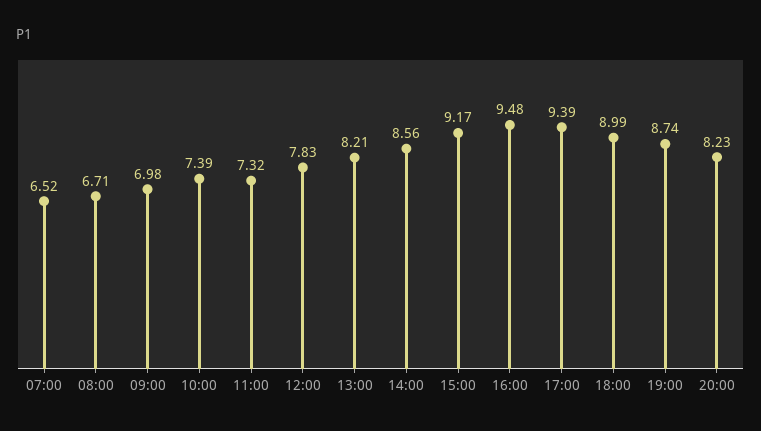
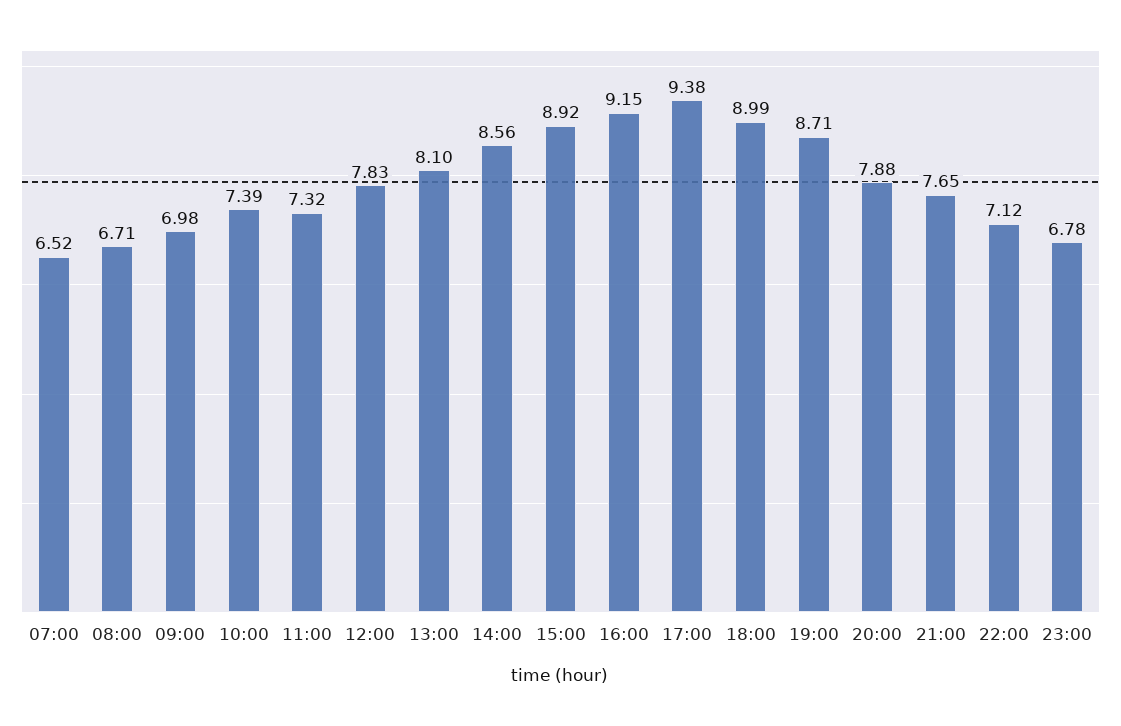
13:00: 8.21 -> 8.1
15:00: 9.17 -> 8.92
16:00: 9.48 -> 9.15
17:00: 9.39 -> 9.38
19:00: 8.74 -> 8.71
20:00: 8.23 -> 7.88
21:00: none -> 7.65
22:00: none -> 7.12
23:00: none -> 6.78

